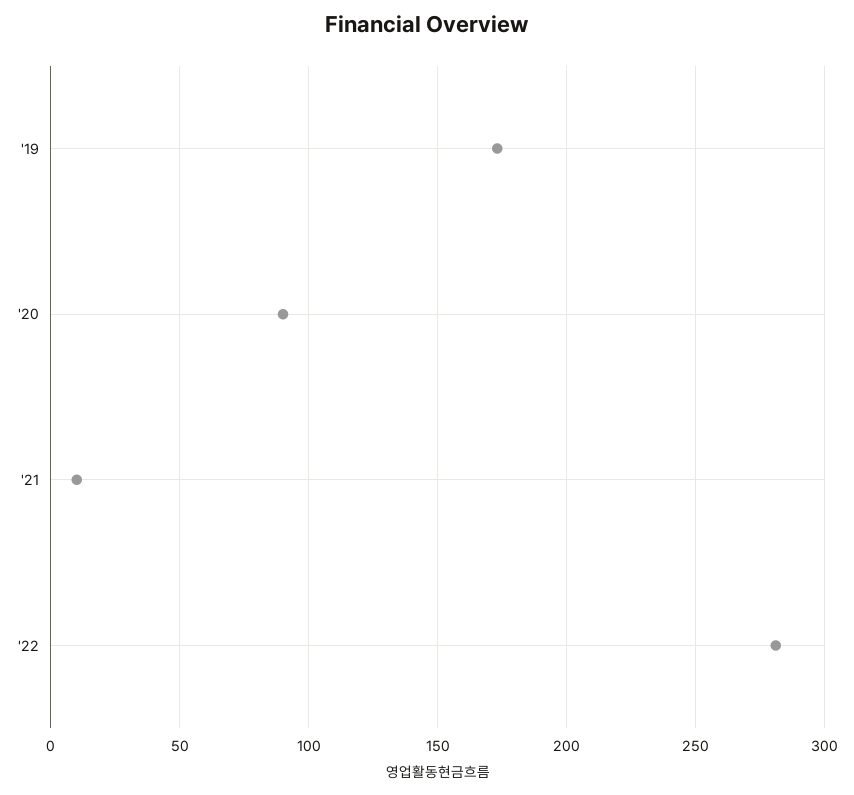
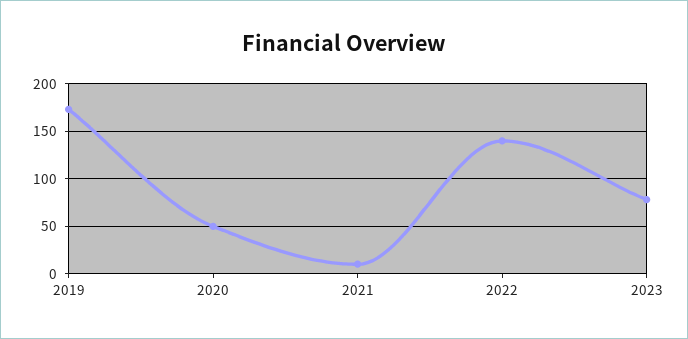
'20: 90 -> 50
'22: 280 -> 140
2023: none -> 80

